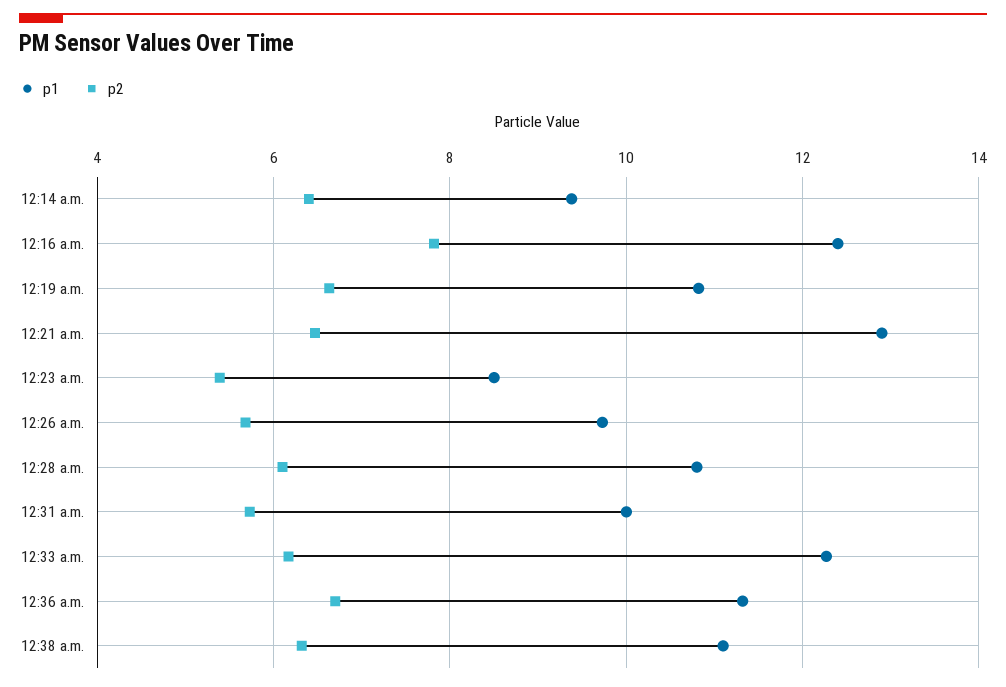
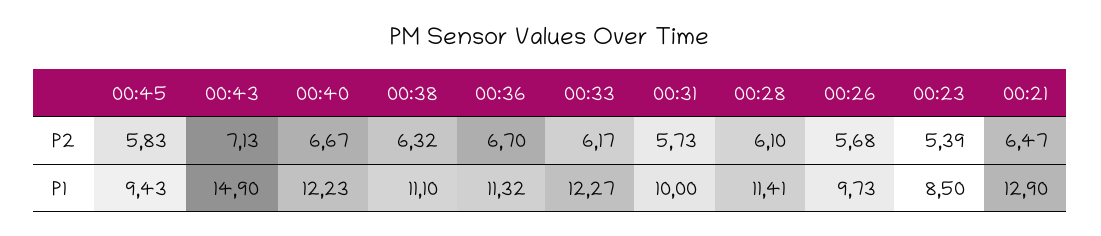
p1, 12:14 a.m.: 9.4 -> none
p2, 12:14 a.m.: 6.4 -> none
p1, 12:16 a.m.: 12.4 -> none
p2, 12:16 a.m.: 7.8 -> none
p1, 12:19 a.m.: 10.8 -> none
p2, 12:19 a.m.: 6.6 -> none
p1, 12:28 a.m.: 10.8 -> 11.41
p2, 00:45: none -> 5.83
p2, 00:43: none -> 7.13
p2, 00:40: none -> 6.67
p1, 00:45: none -> 9.43
p1, 00:43: none -> 14.9
p1, 00:40: none -> 12.23

